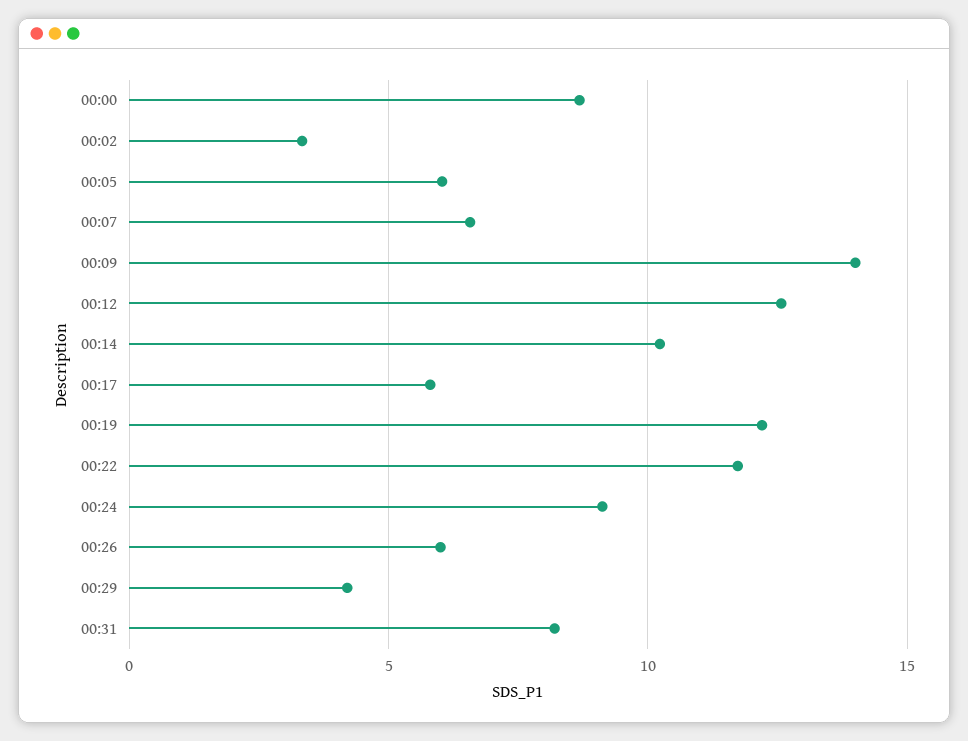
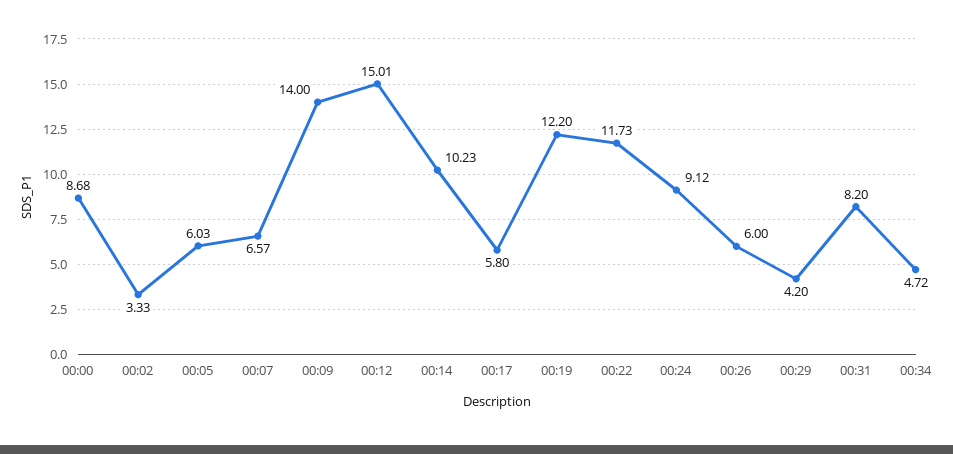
00:12: 12.5 -> 15.01
00:34: none -> 4.72

